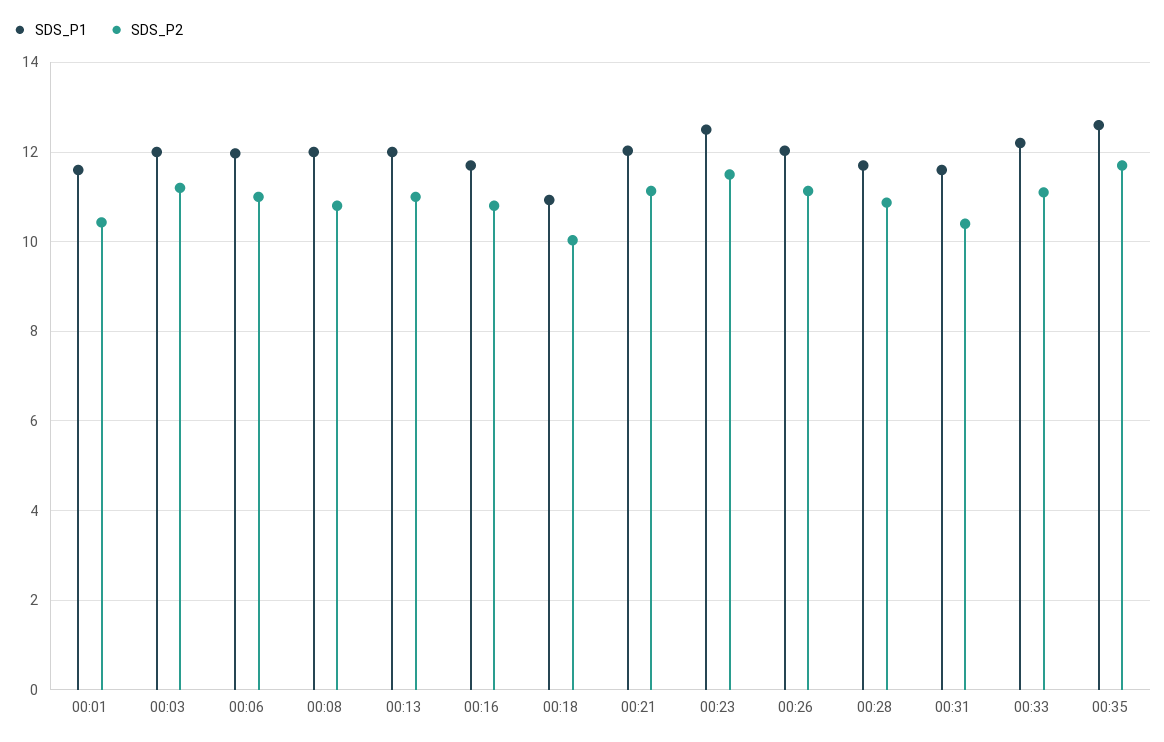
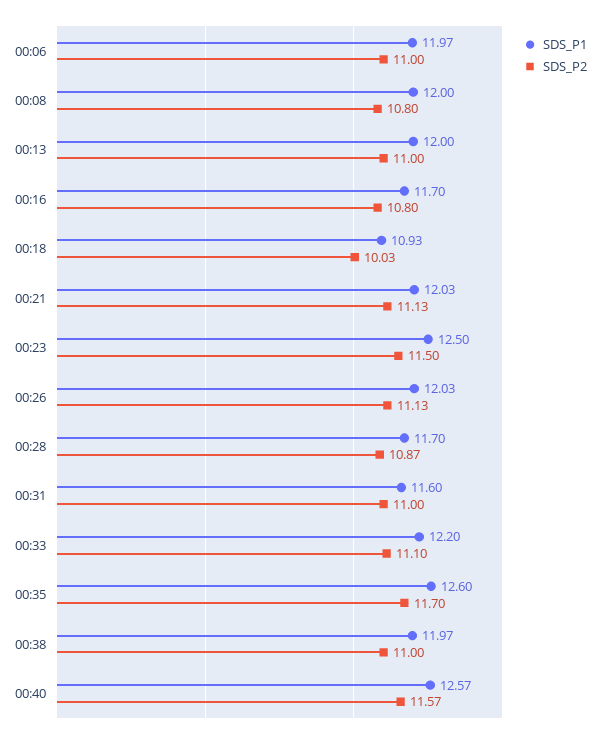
SDS_P1, 00:01: 11.6 -> none
SDS_P2, 00:01: 10.4 -> none
SDS_P1, 00:03: 12 -> none
SDS_P2, 00:03: 11.2 -> none
SDS_P2, 00:31: 10.4 -> 11
SDS_P1, 00:38: none -> 11.97
SDS_P2, 00:38: none -> 11
SDS_P1, 00:40: none -> 12.57
SDS_P2, 00:40: none -> 11.57

